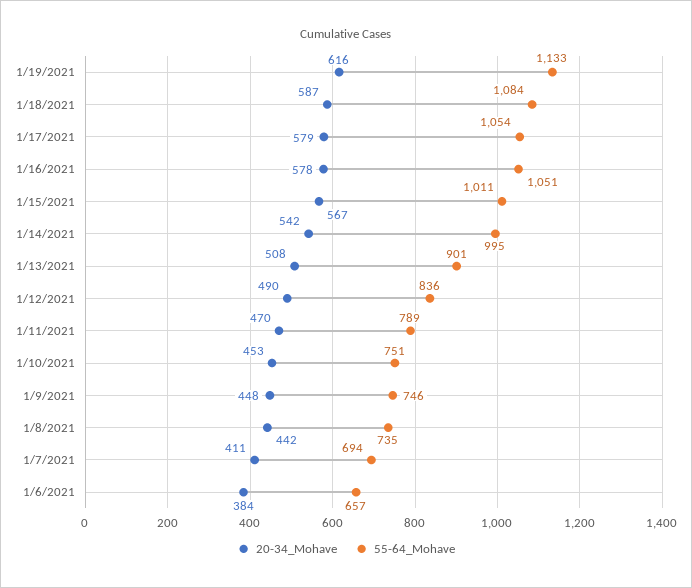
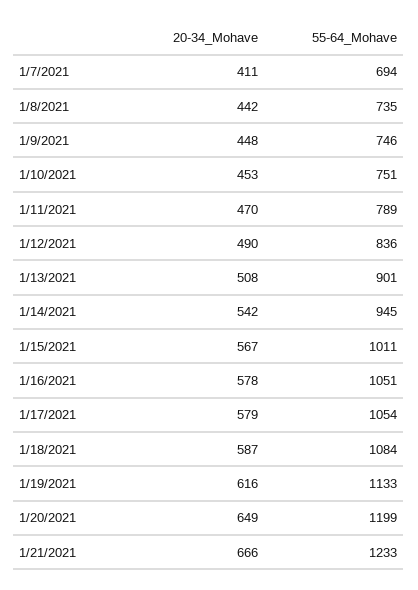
55-64_Mohave, 1/14/2021: 995 -> 945
20-34_Mohave, 1/6/2021: 384 -> none
55-64_Mohave, 1/6/2021: 657 -> none
20-34_Mohave, 1/20/2021: none -> 649
55-64_Mohave, 1/20/2021: none -> 1199
20-34_Mohave, 1/21/2021: none -> 666
55-64_Mohave, 1/21/2021: none -> 1233

